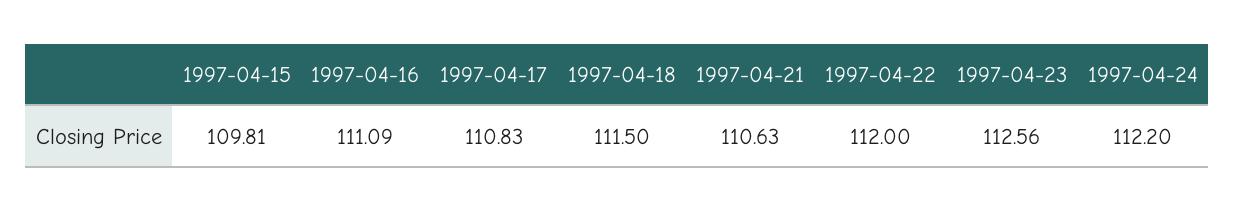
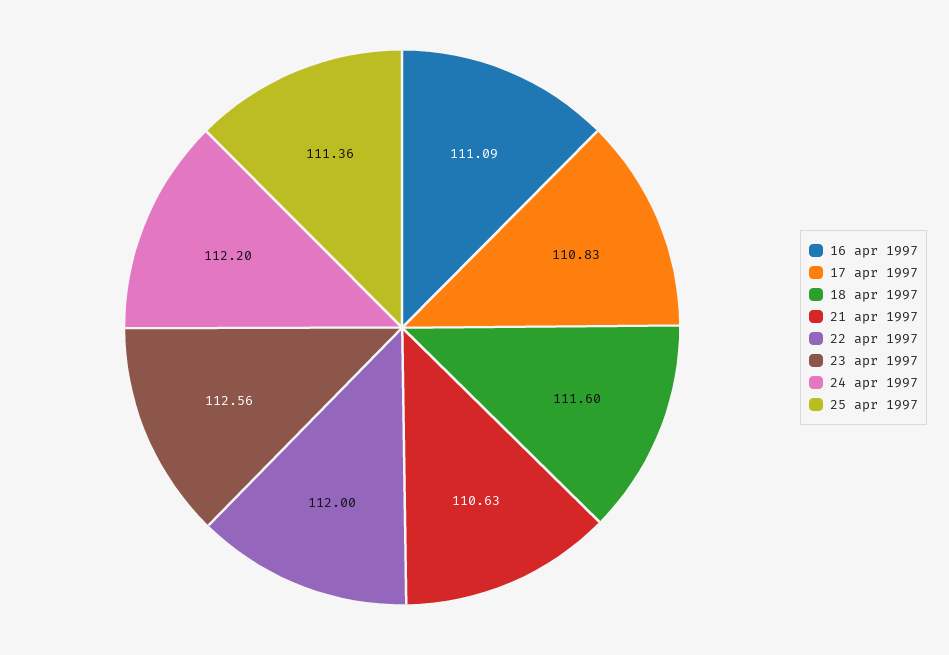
1997-04-15: 109.81 -> none
1997-04-18: 111.5 -> 111.6
25 apr 1997: none -> 111.36

